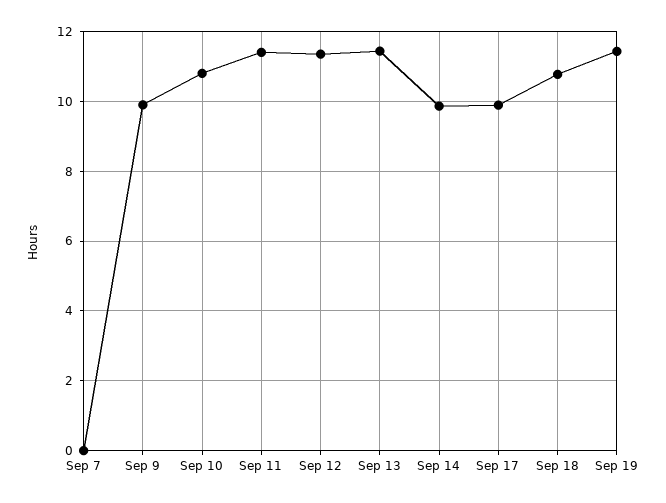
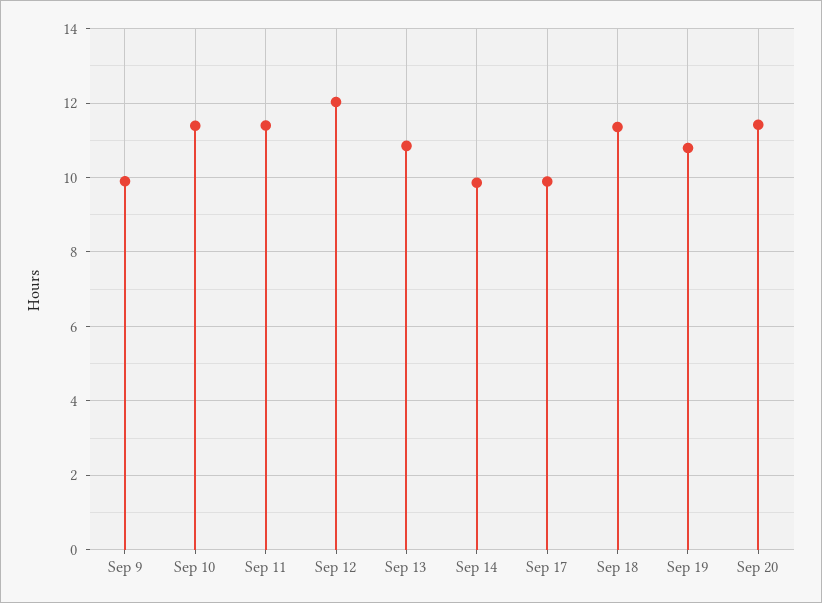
Sep 7: 0 -> none
Sep 10: 10.8 -> 11.4
Sep 12: 11.4 -> 12
Sep 13: 11.4 -> 10.8
Sep 18: 10.8 -> 11.4
Sep 19: 11.4 -> 10.8
Sep 20: none -> 11.4

